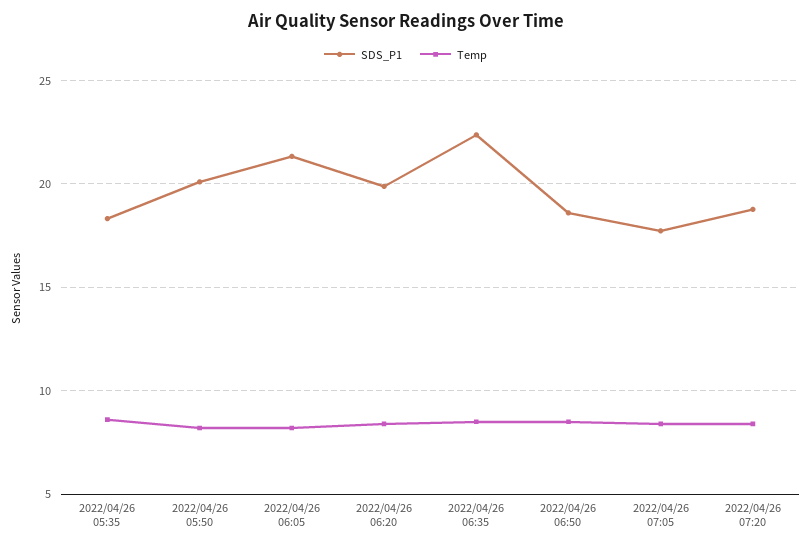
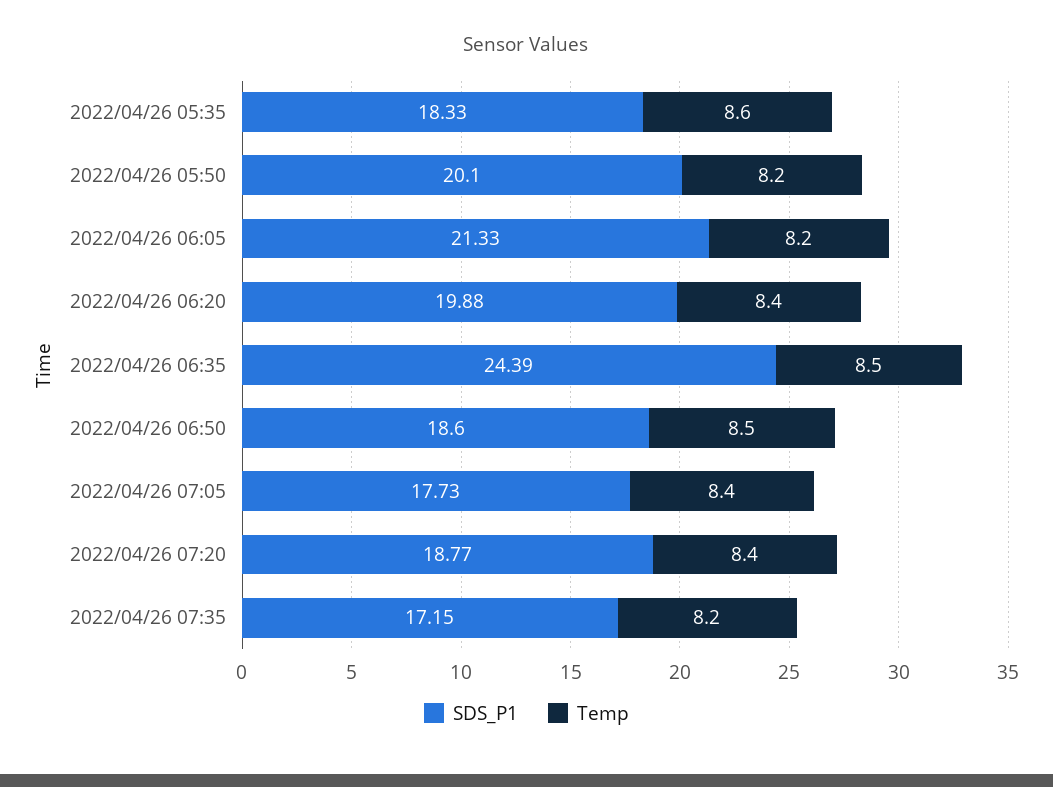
SDS_P1, 2022/04/26 06:35: 22.5 -> 24.39
SDS_P1, 2022/04/26 07:35: none -> 17.15
Temp, 2022/04/26 07:35: none -> 8.2

